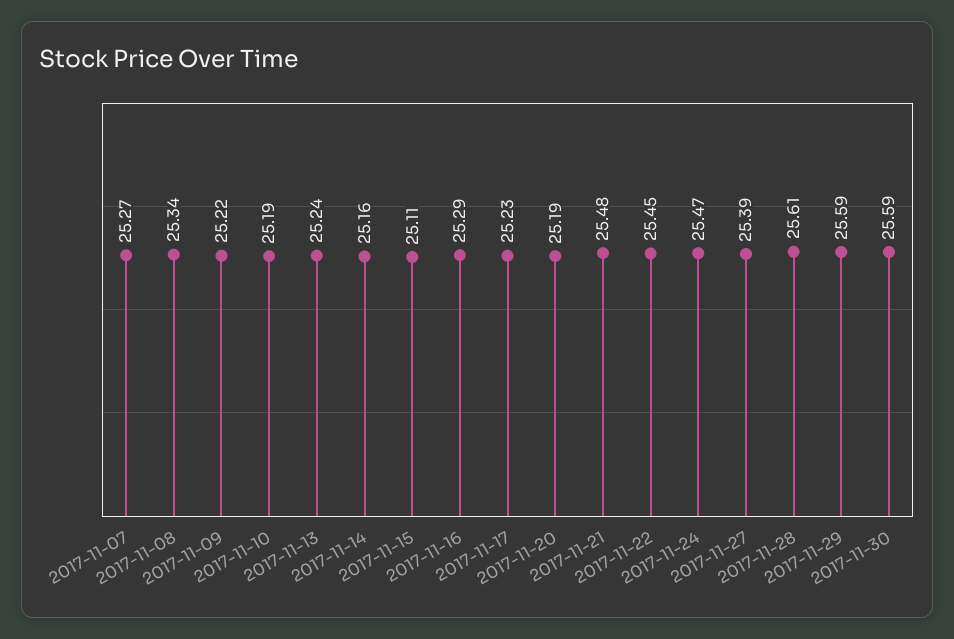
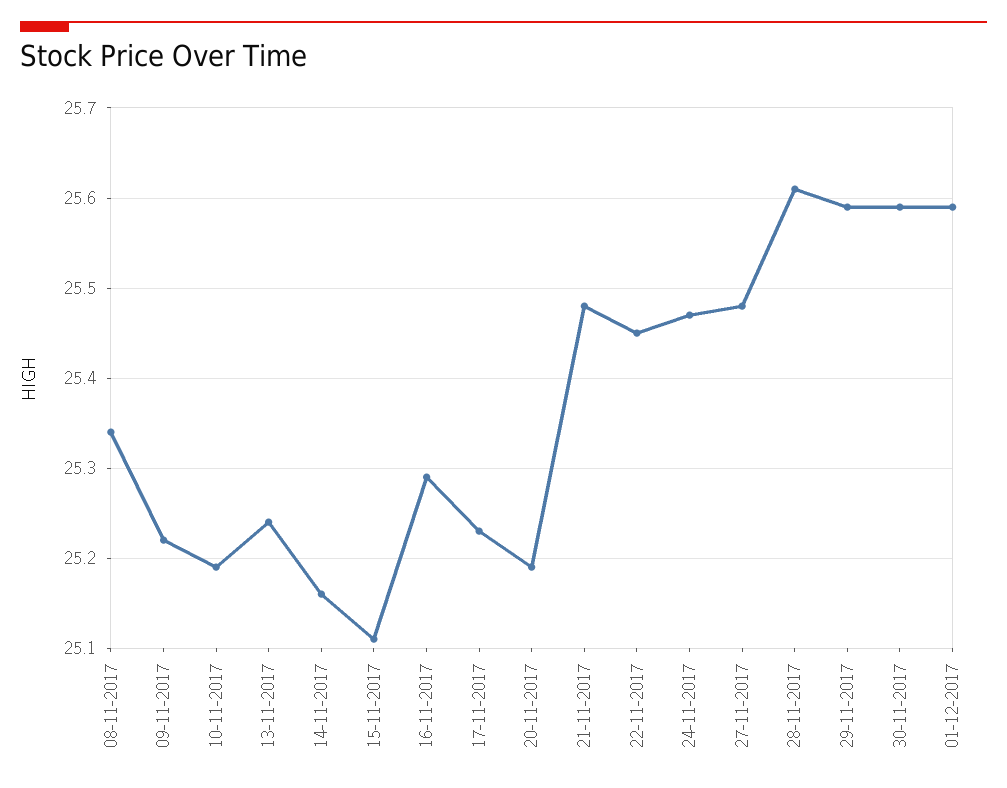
2017-11-07: 25.27 -> none
2017-11-27: 25.39 -> 25.48
01-12-2017: none -> 25.59

